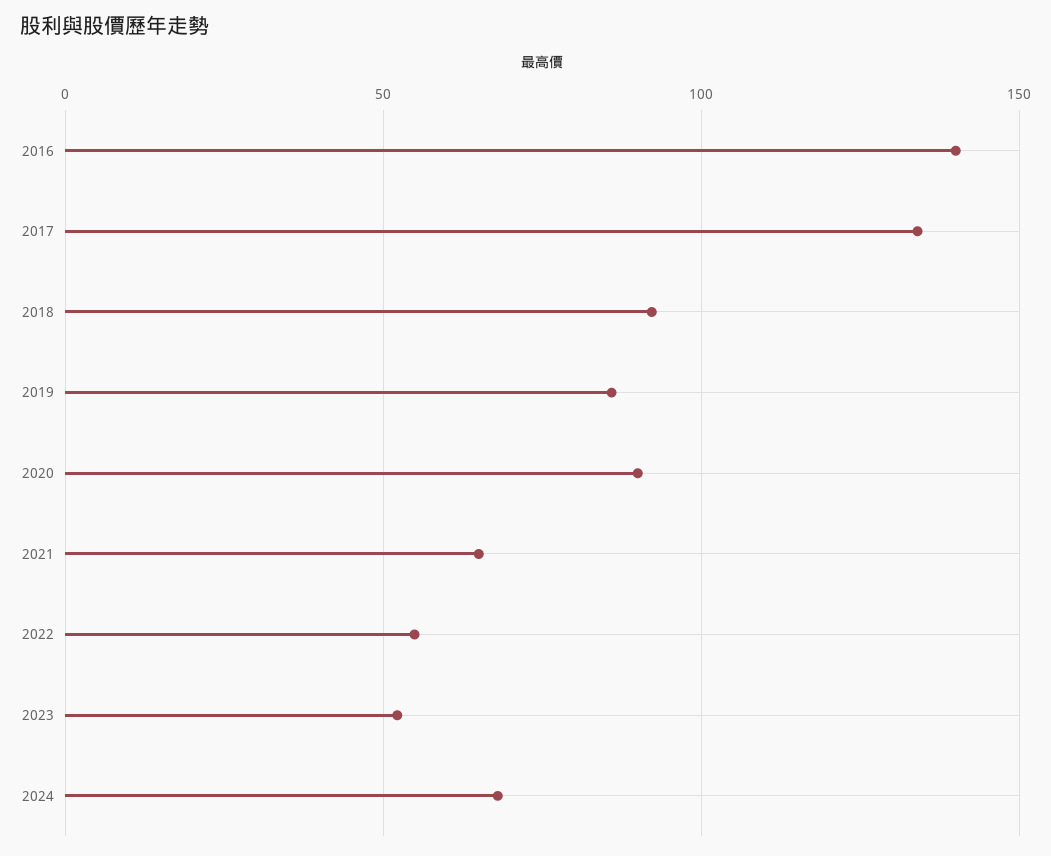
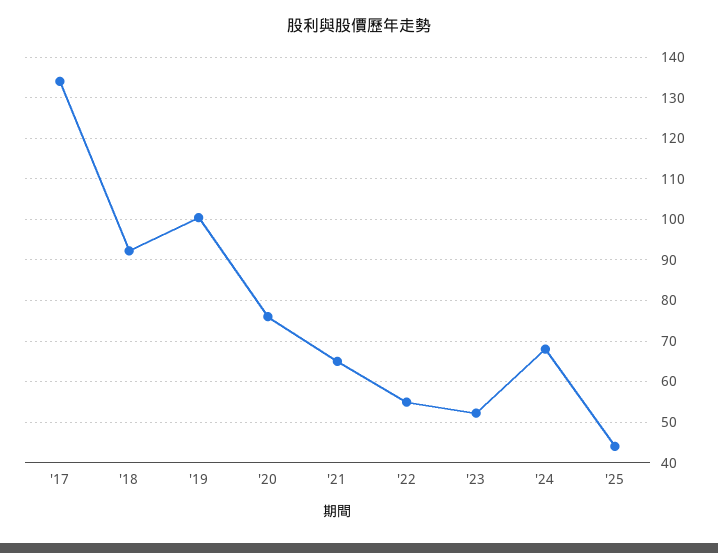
2016: 140 -> none
2019: 85 -> 100
2020: 90 -> 76
'25: none -> 44

